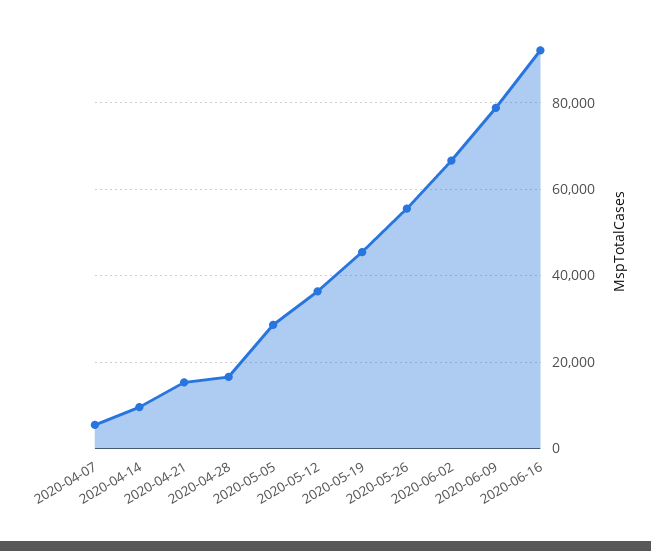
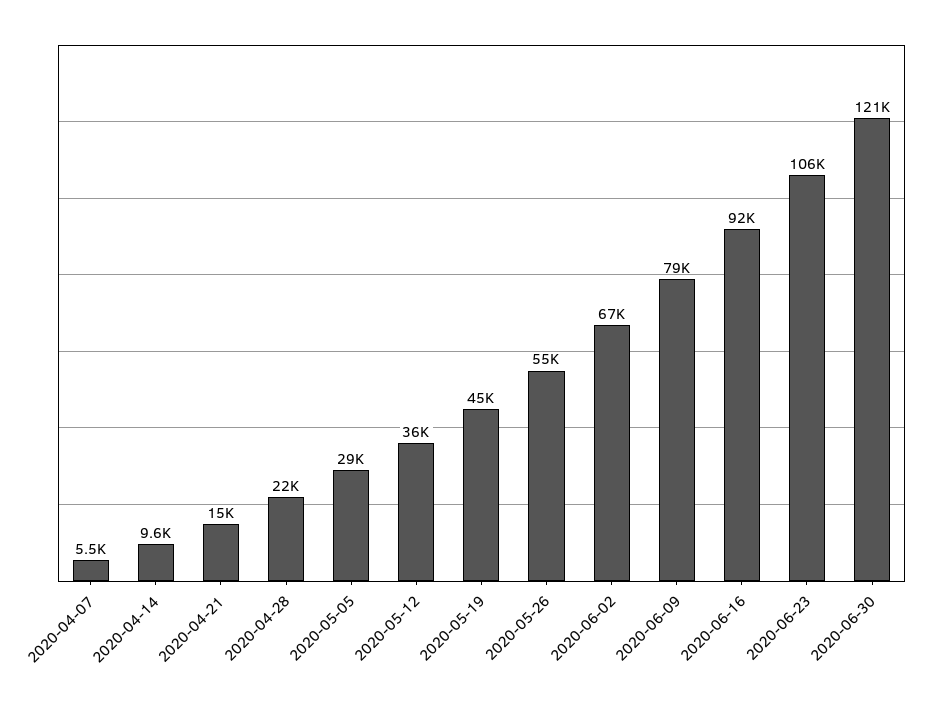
2020-04-28: 16000 -> 22000
2020-06-23: none -> 106000
2020-06-30: none -> 121000

